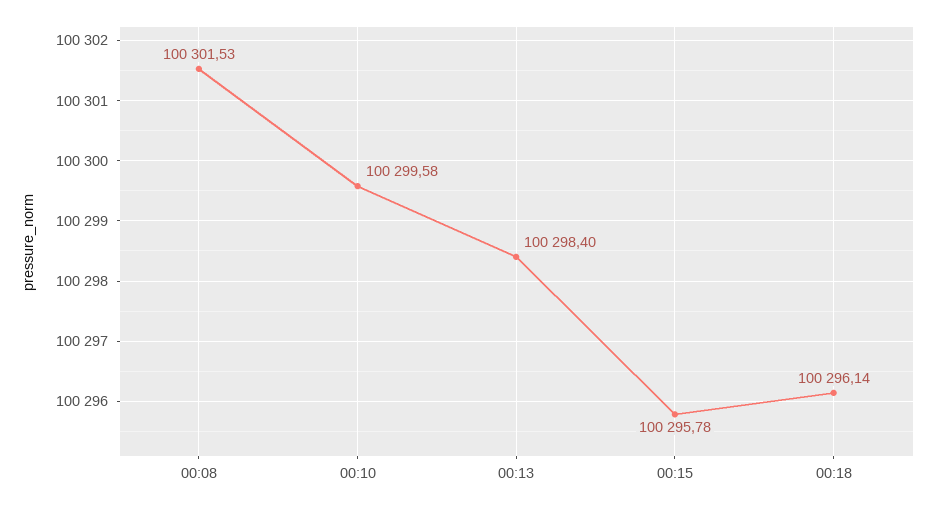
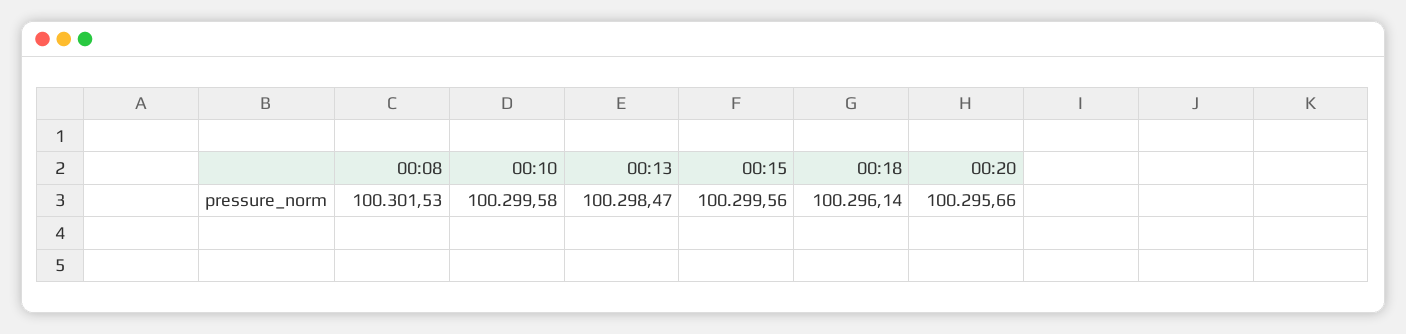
00:13: 100298.4 -> 100298.47
00:15: 100295.78 -> 100299.56
00:20: none -> 100295.66

